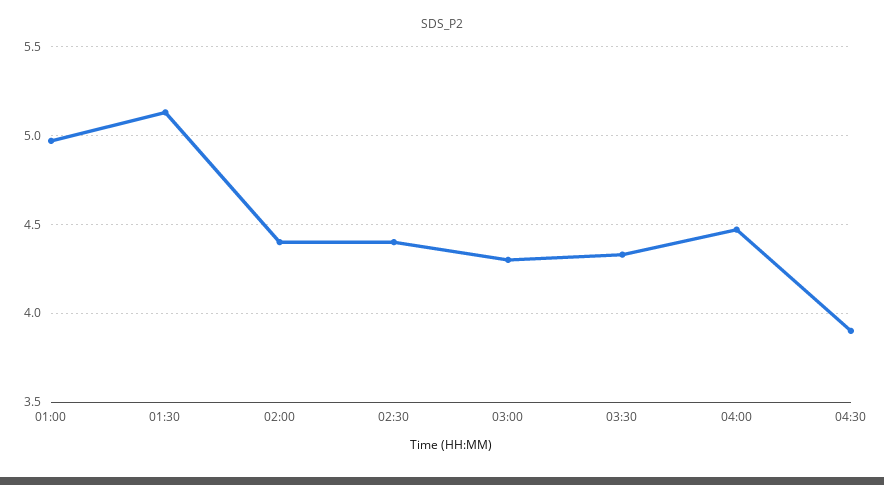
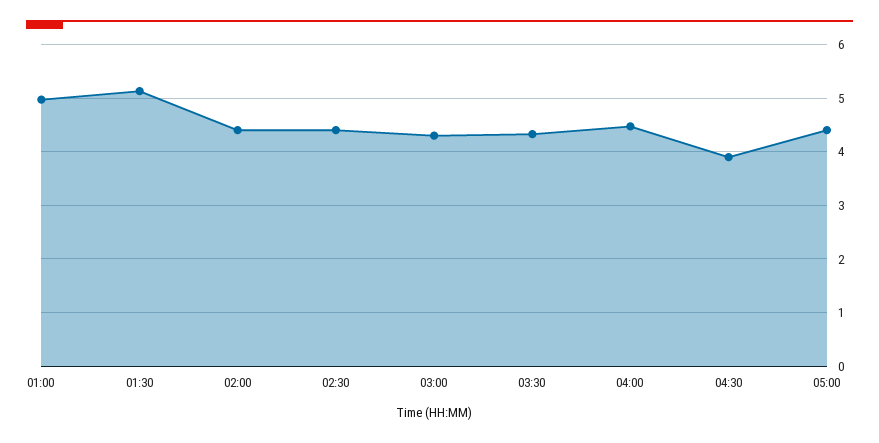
05:00: none -> 4.4

